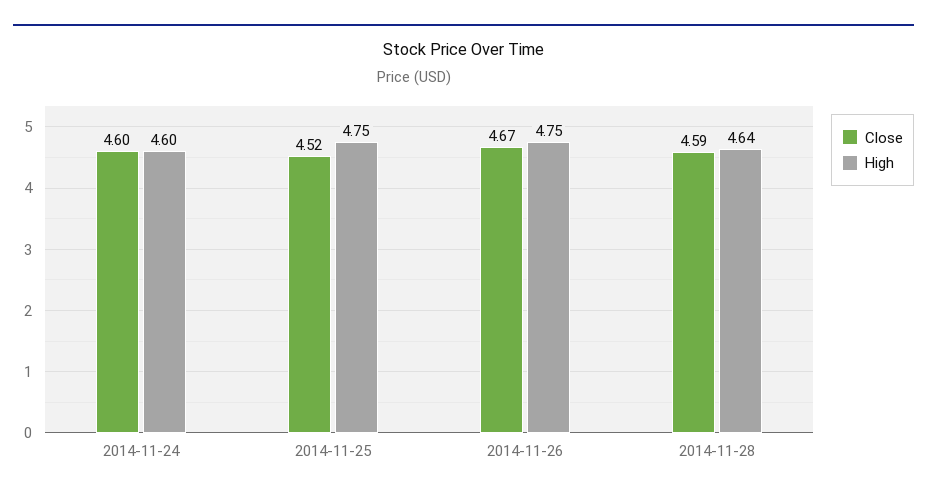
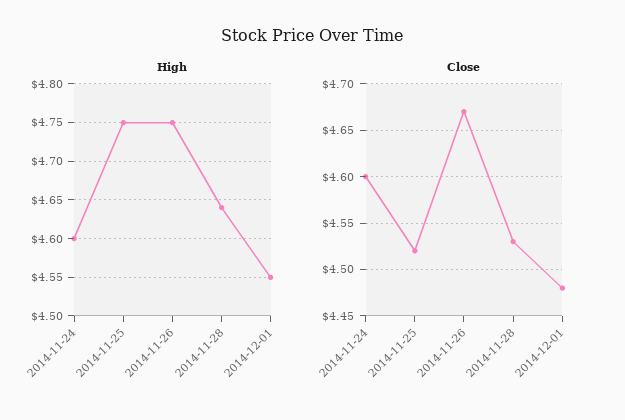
Close, 2014-11-28: 4.59 -> 4.53
High, 2014-12-01: none -> 4.55
Close, 2014-12-01: none -> 4.48

